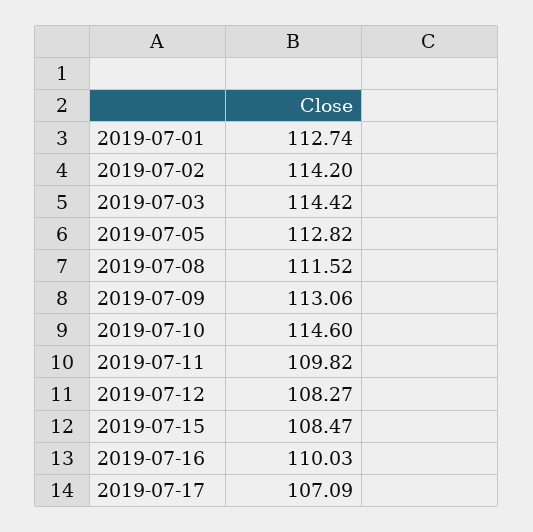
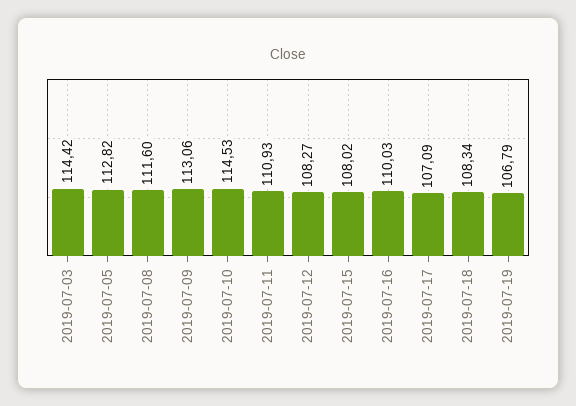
2019-07-01: 112.74 -> none
2019-07-02: 114.2 -> none
2019-07-08: 111.52 -> 111.6
2019-07-10: 114.6 -> 114.53
2019-07-11: 109.82 -> 110.93
2019-07-15: 108.47 -> 108.02
2019-07-18: none -> 108.34
2019-07-19: none -> 106.79

